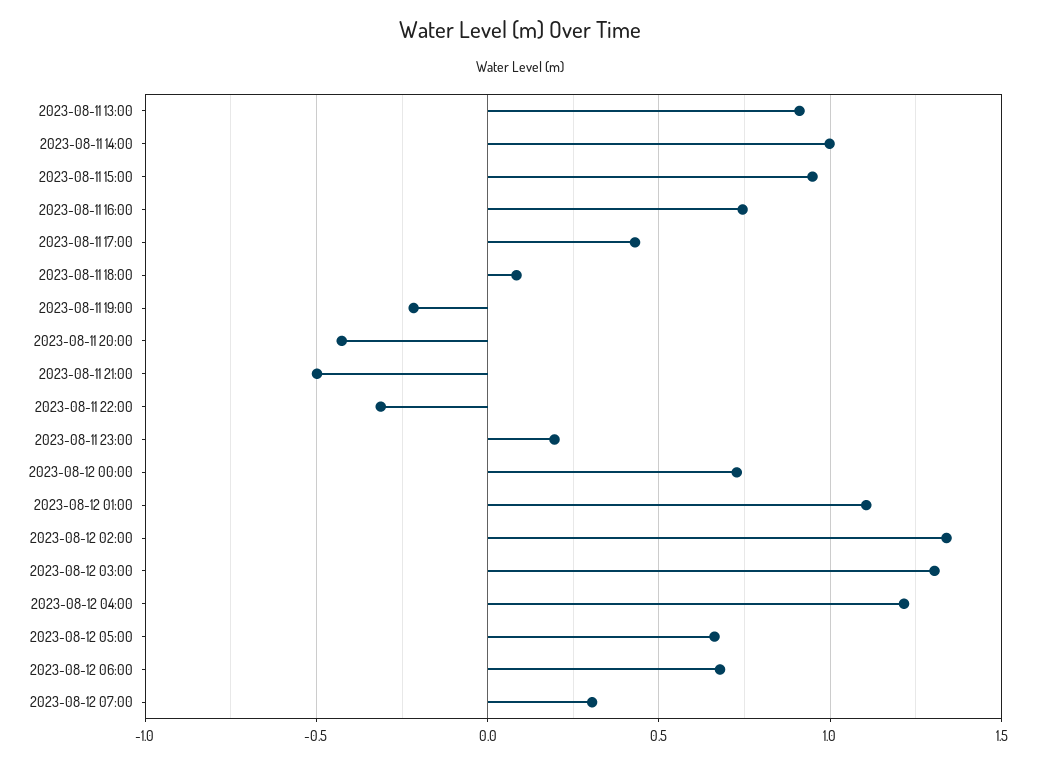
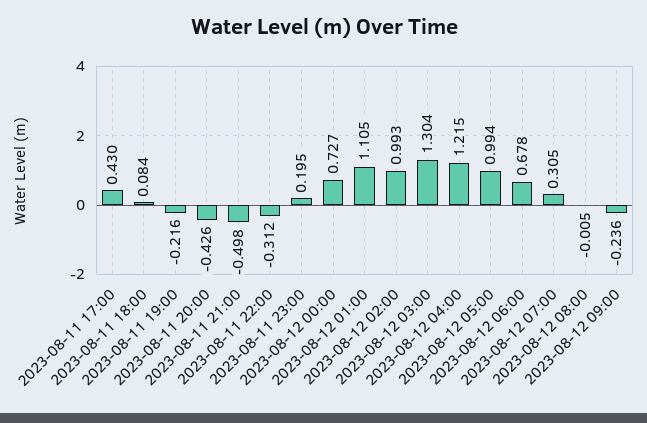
2023-08-11 13:00: 0.9 -> none
2023-08-11 14:00: 1 -> none
2023-08-11 15:00: 0.95 -> none
2023-08-11 16:00: 0.75 -> none
2023-08-12 02:00: 1.35 -> 0.993
2023-08-12 05:00: 0.65 -> 0.994
2023-08-12 08:00: none -> -0.005
2023-08-12 09:00: none -> -0.236

